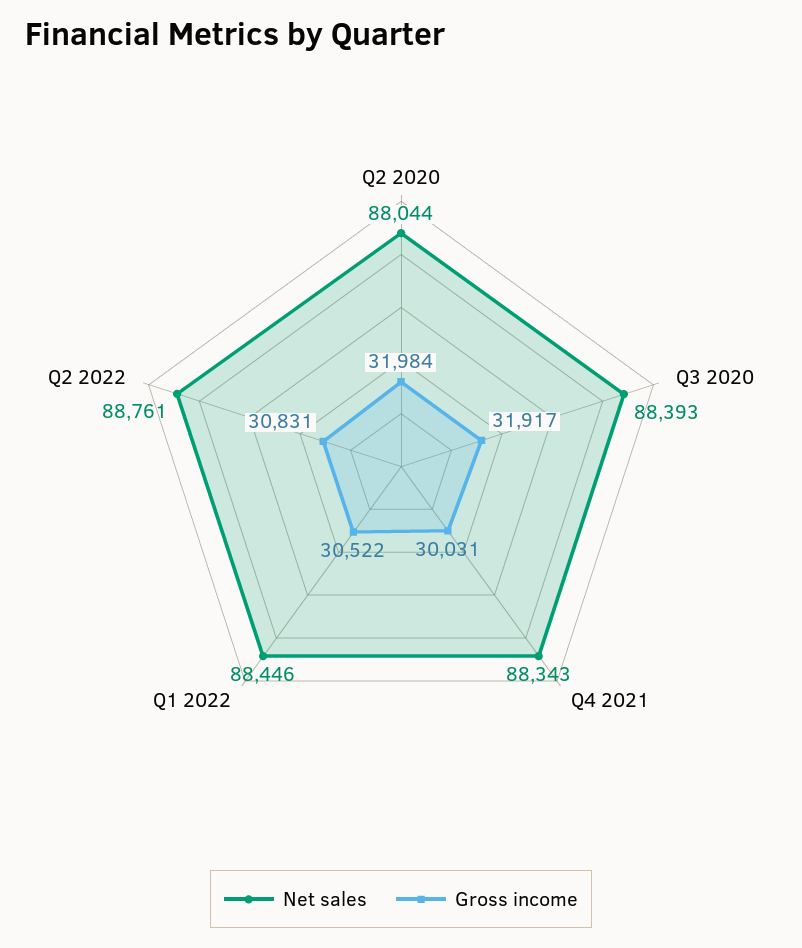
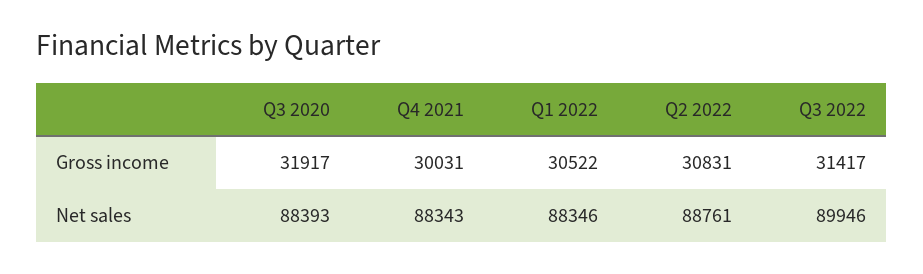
Net sales, Q2 2020: 88044 -> none
Gross income, Q2 2020: 31984 -> none
Net sales, Q1 2022: 88446 -> 88346
Gross income, Q3 2022: none -> 31417
Net sales, Q3 2022: none -> 89946

